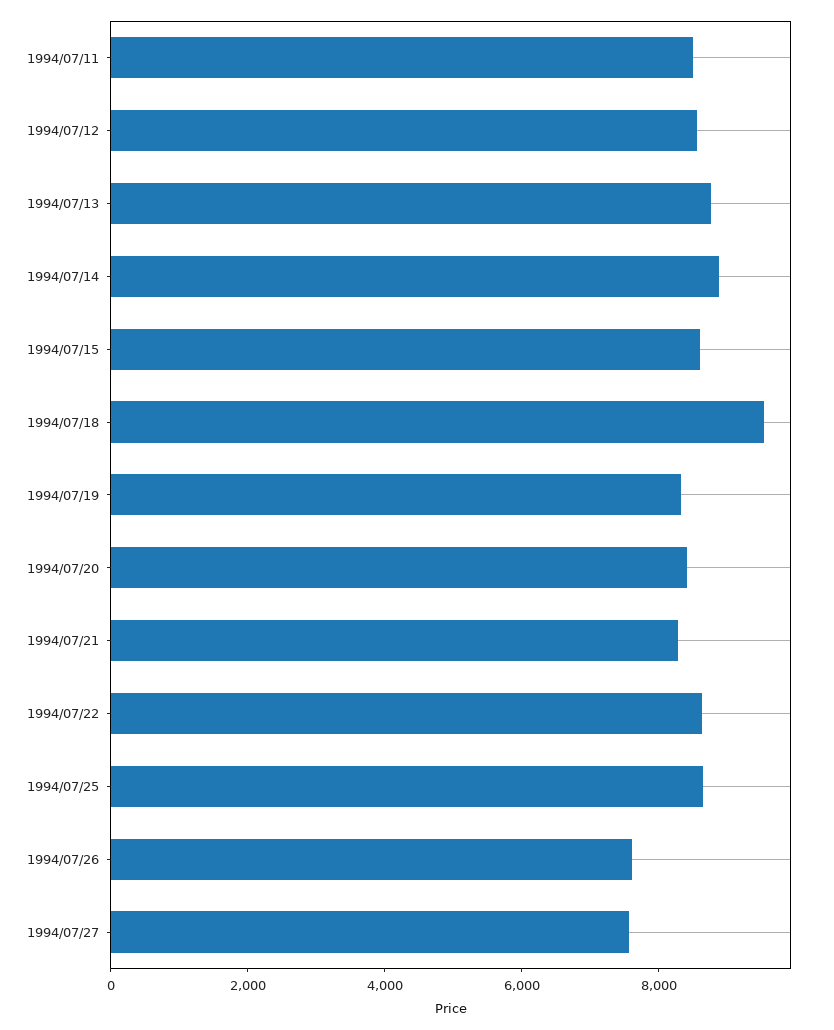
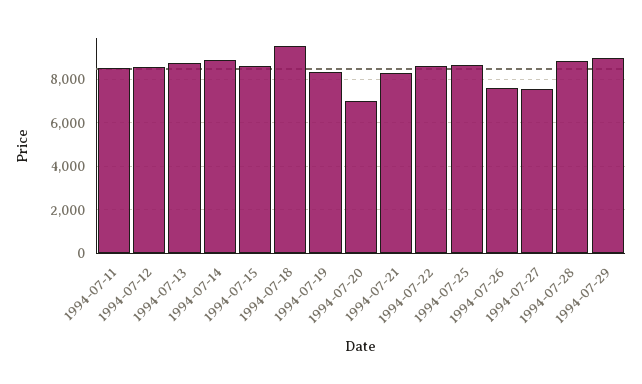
1994/07/20: 8500 -> 7000
1994-07-28: none -> 9000
1994-07-29: none -> 9000

